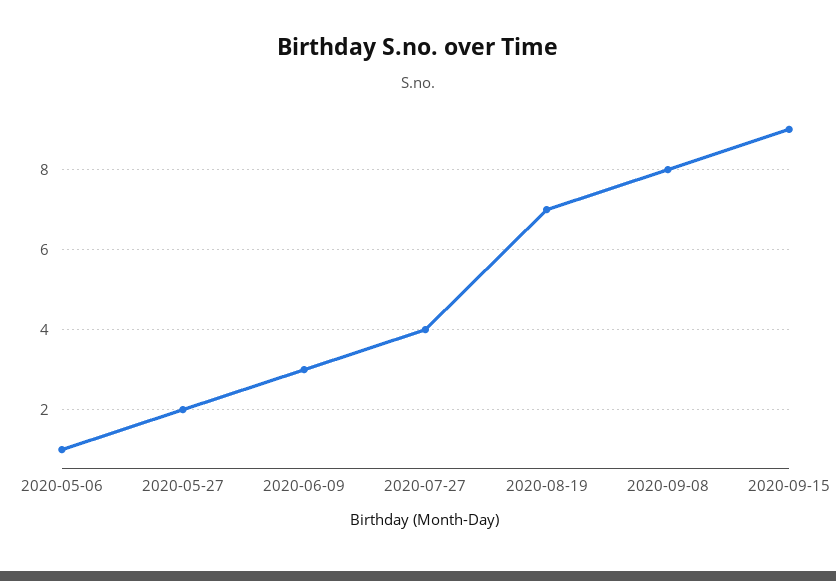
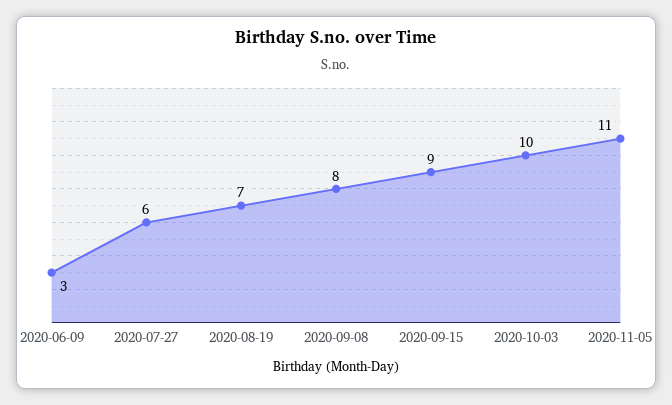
2020-05-06: 1 -> none
2020-05-27: 2 -> none
2020-07-27: 4 -> 6
2020-10-03: none -> 10
2020-11-05: none -> 11

